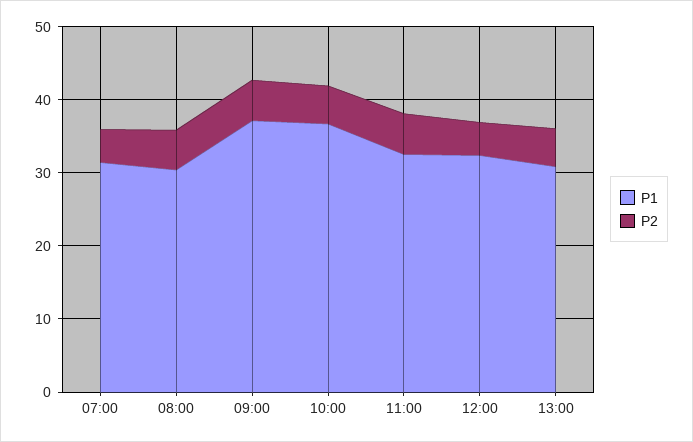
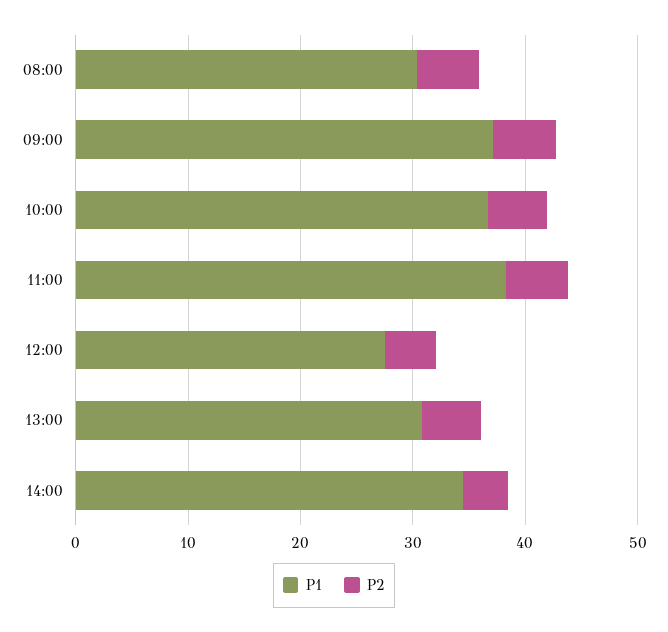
P1, 07:00: 32 -> none
P2, 07:00: 4 -> none
P1, 11:00: 32 -> 38
P1, 12:00: 32 -> 28
P1, 14:00: none -> 34
P2, 14:00: none -> 4

